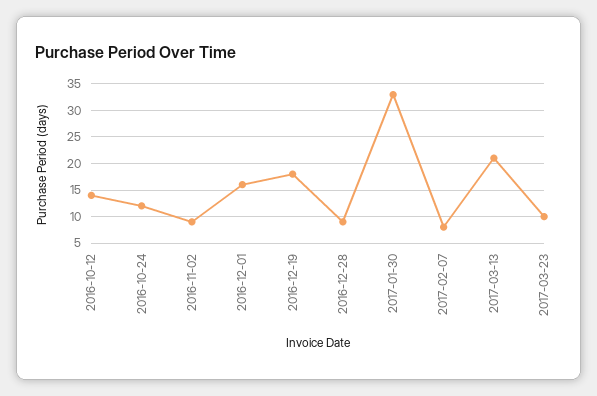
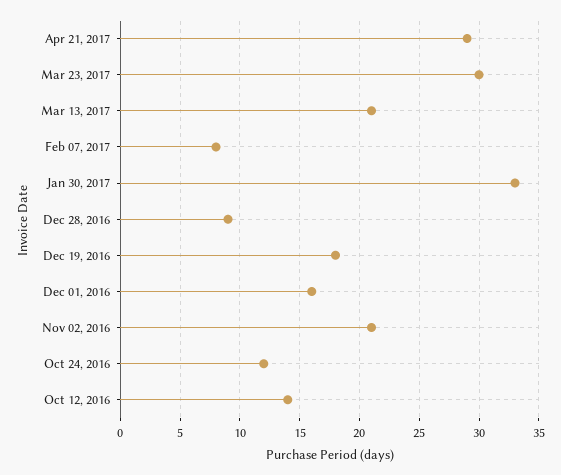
2016-11-02: 10 -> 21
2017-03-23: 10 -> 30
Apr 21, 2017: none -> 29

